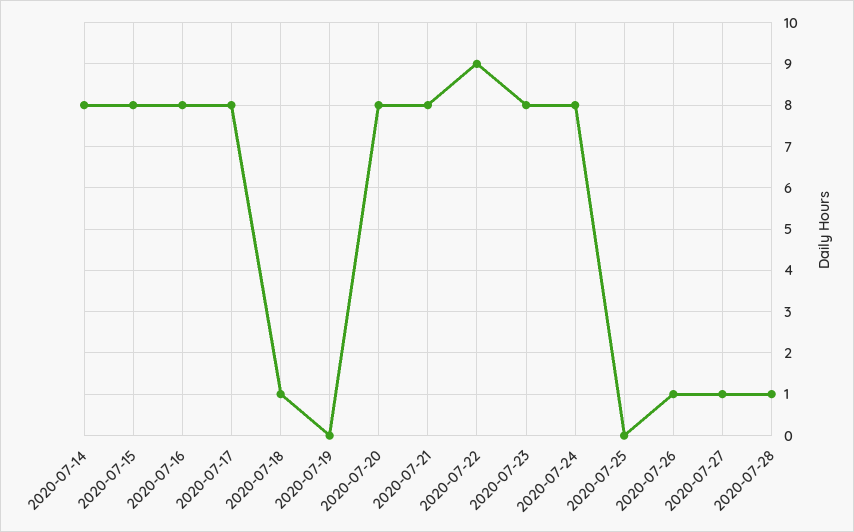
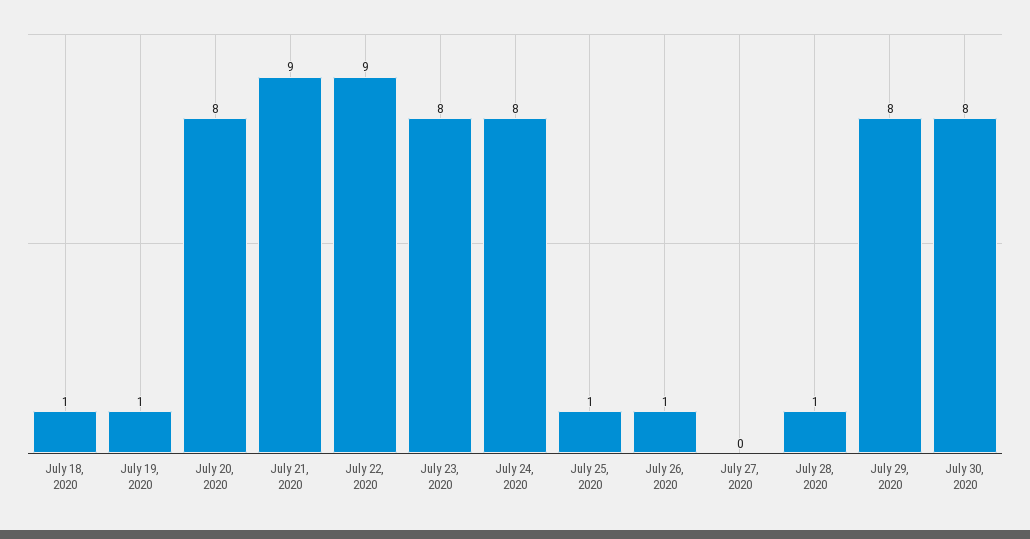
2020-07-14: 8 -> none
2020-07-15: 8 -> none
2020-07-16: 8 -> none
2020-07-17: 8 -> none
2020-07-19: 0 -> 1
2020-07-21: 8 -> 9
2020-07-25: 0 -> 1
2020-07-27: 1 -> 0
July 29, 2020: none -> 8
July 30, 2020: none -> 8

